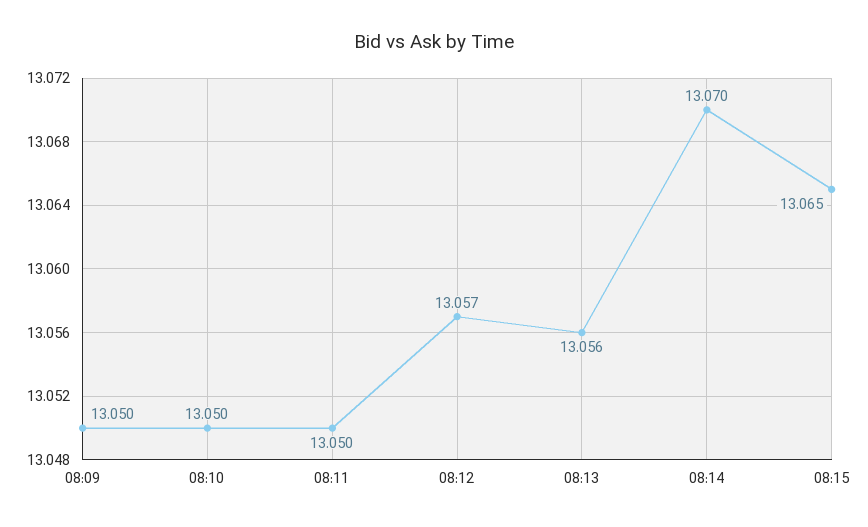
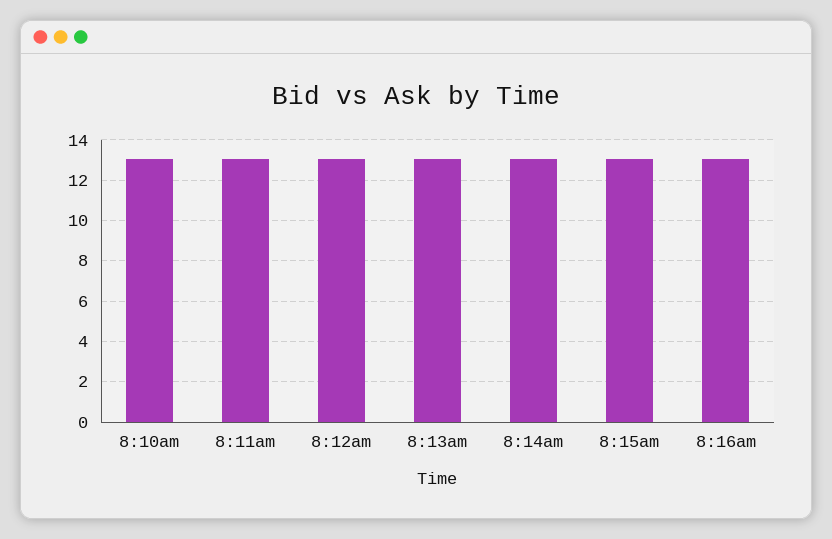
08:09: 13.05 -> none
8:16am: none -> 13

